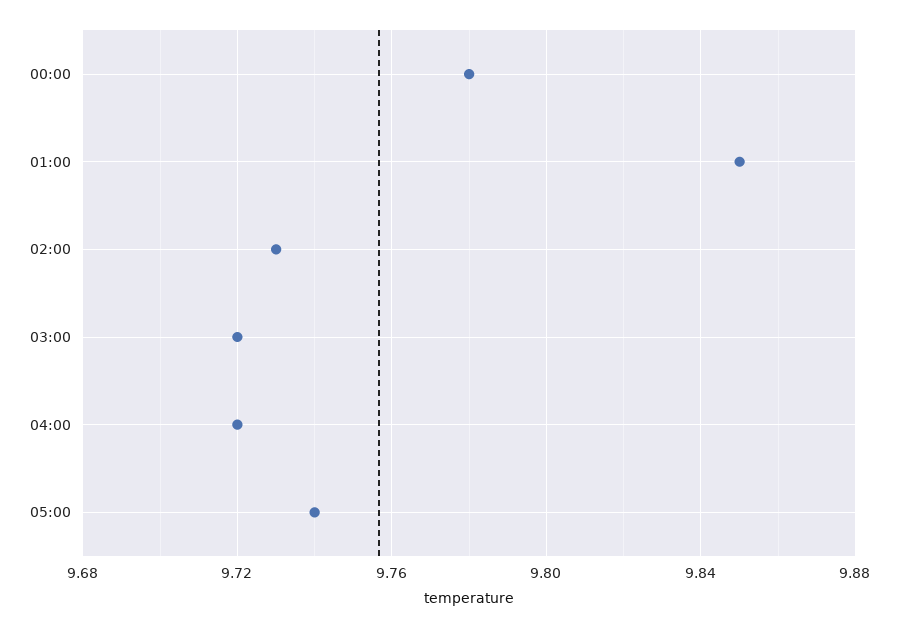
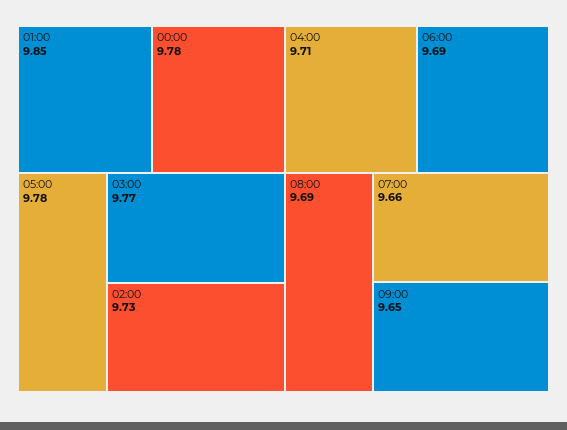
03:00: 9.72 -> 9.77
04:00: 9.72 -> 9.71
05:00: 9.74 -> 9.78
06:00: none -> 9.69
08:00: none -> 9.69
07:00: none -> 9.66
09:00: none -> 9.65

